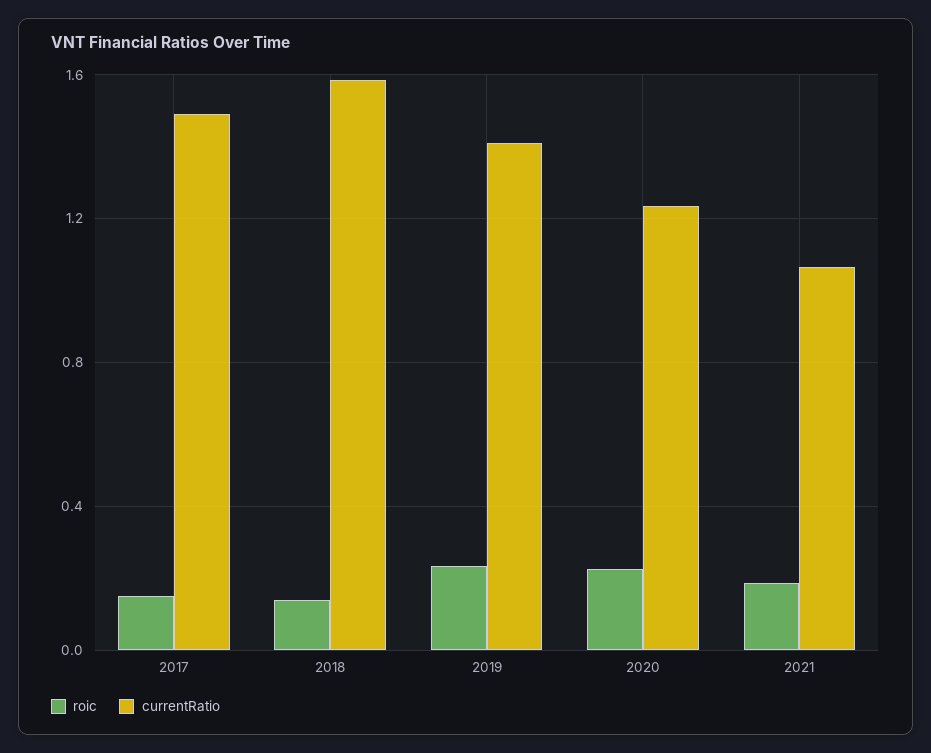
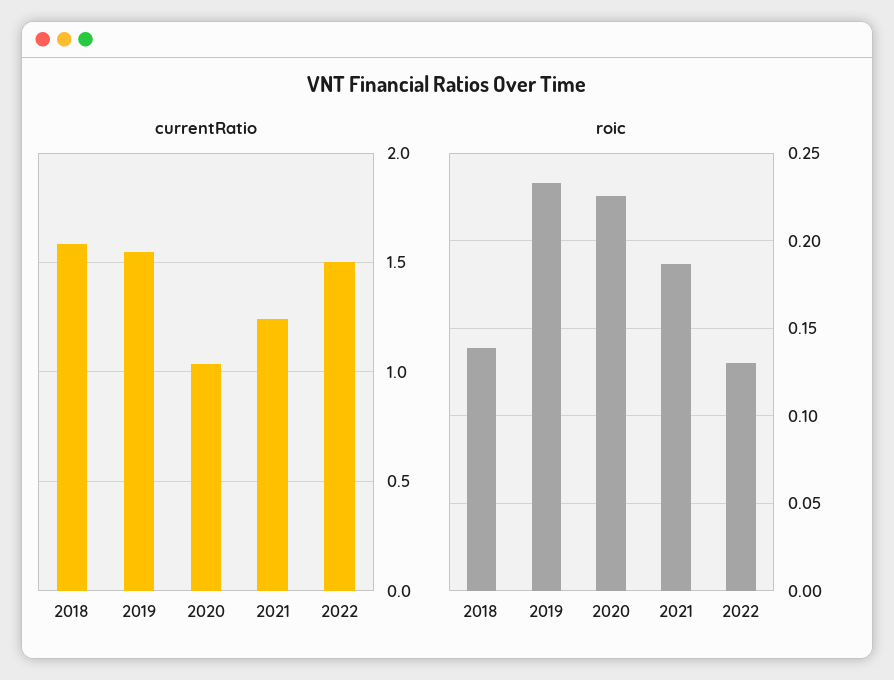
roic, 2017: 0.15 -> none
currentRatio, 2017: 1.5 -> none
currentRatio, 2019: 1.4 -> 1.55
currentRatio, 2020: 1.25 -> 1.05
currentRatio, 2021: 1.05 -> 1.25
currentRatio, 2022: none -> 1.5
roic, 2022: none -> 0.13

